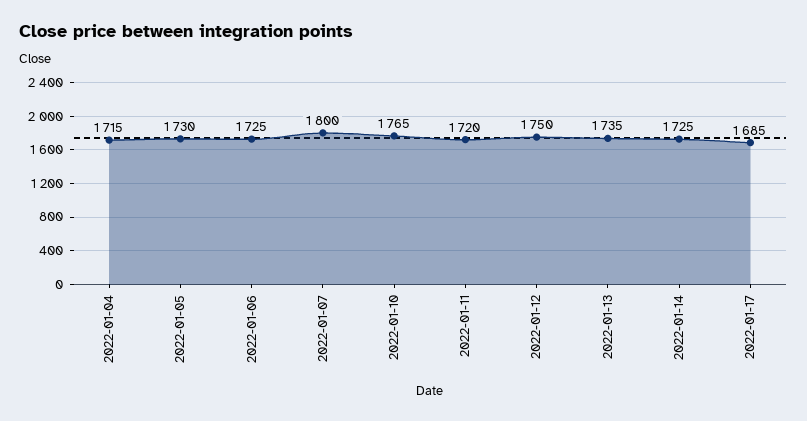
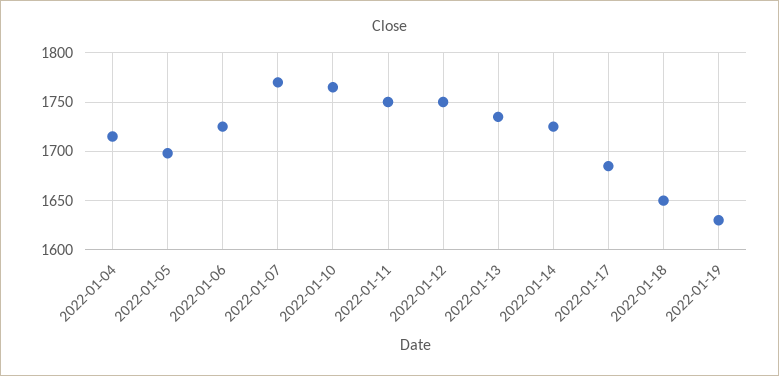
2022-01-05: 1730 -> 1700
2022-01-07: 1800 -> 1770
2022-01-11: 1720 -> 1750
2022-01-18: none -> 1650
2022-01-19: none -> 1630

